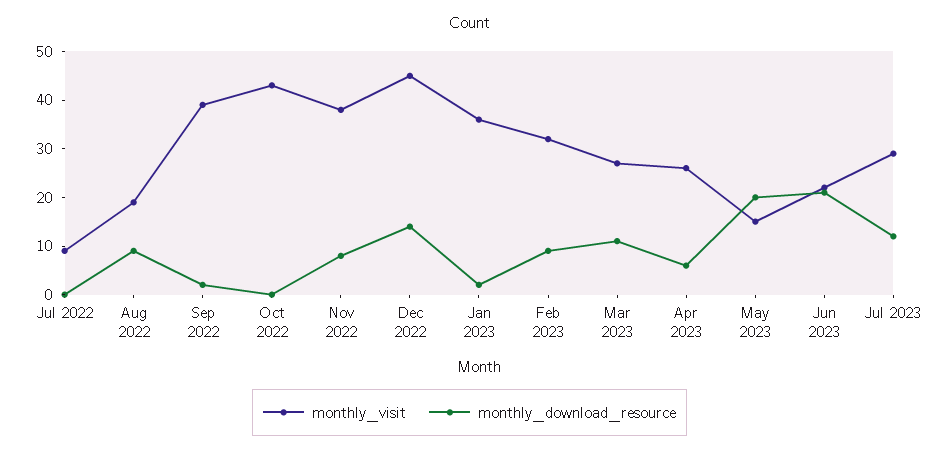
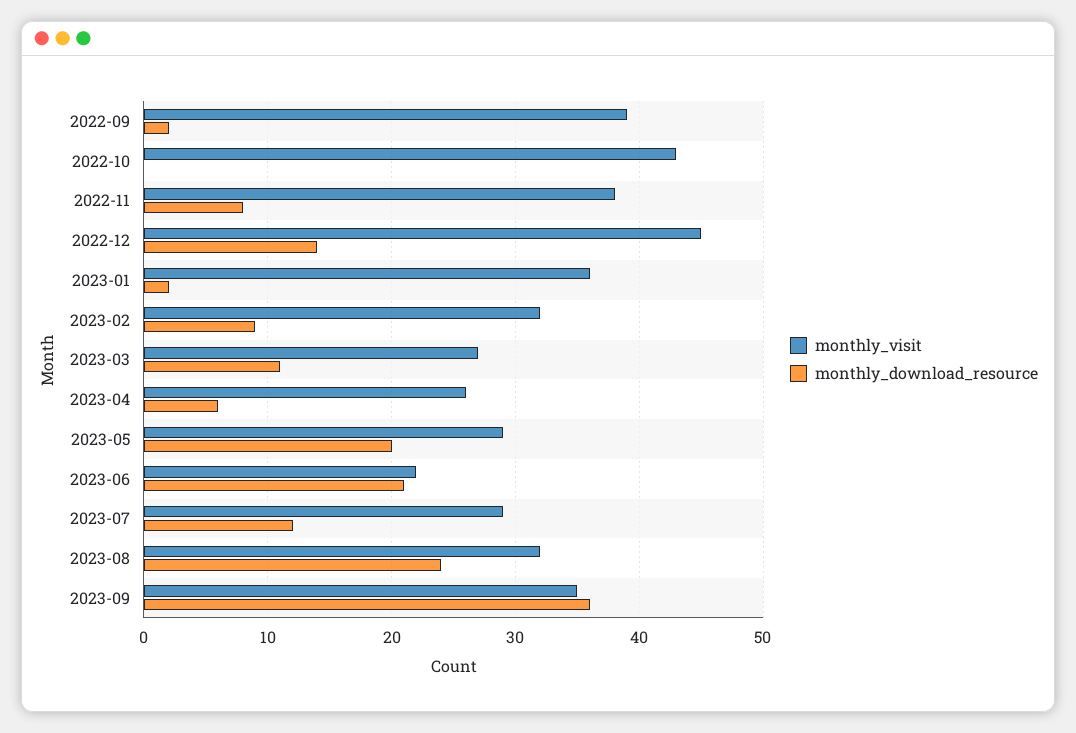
monthly_visit, Jul 2022: 10 -> none
monthly_download_resource, Jul 2022: 0 -> none
monthly_visit, Aug 2022: 20 -> none
monthly_download_resource, Aug 2022: 10 -> none
monthly_visit, May 2023: 15 -> 29
monthly_visit, 2023-08: none -> 32
monthly_download_resource, 2023-08: none -> 24
monthly_visit, 2023-09: none -> 35
monthly_download_resource, 2023-09: none -> 36

